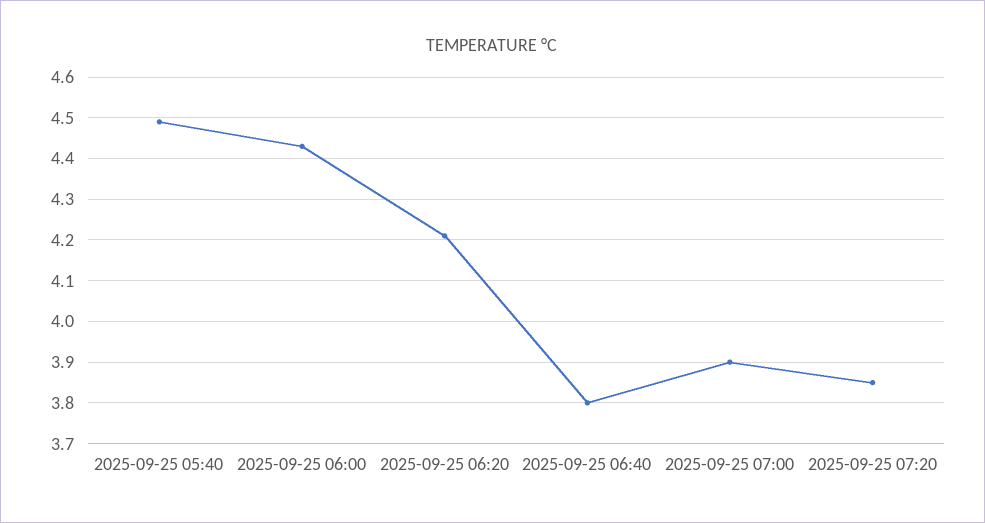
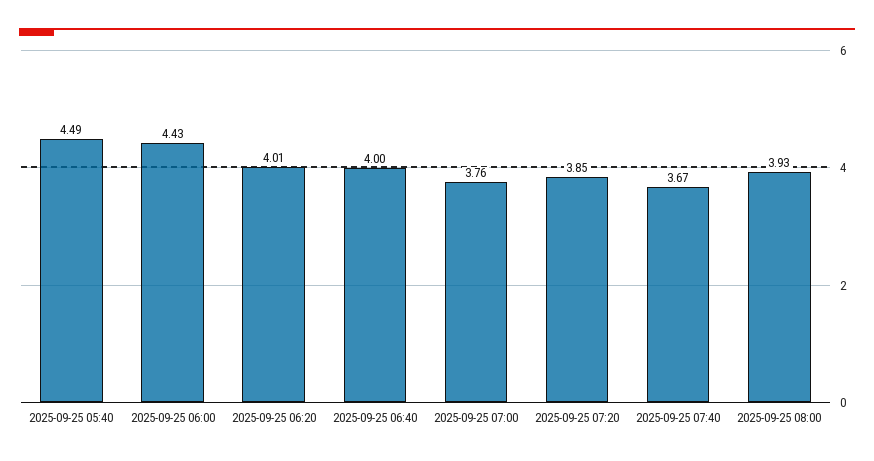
2025-09-25 06:20: 4.2 -> 4.01
2025-09-25 06:40: 3.8 -> 4
2025-09-25 07:00: 3.9 -> 3.76
2025-09-25 07:40: none -> 3.67
2025-09-25 08:00: none -> 3.93

